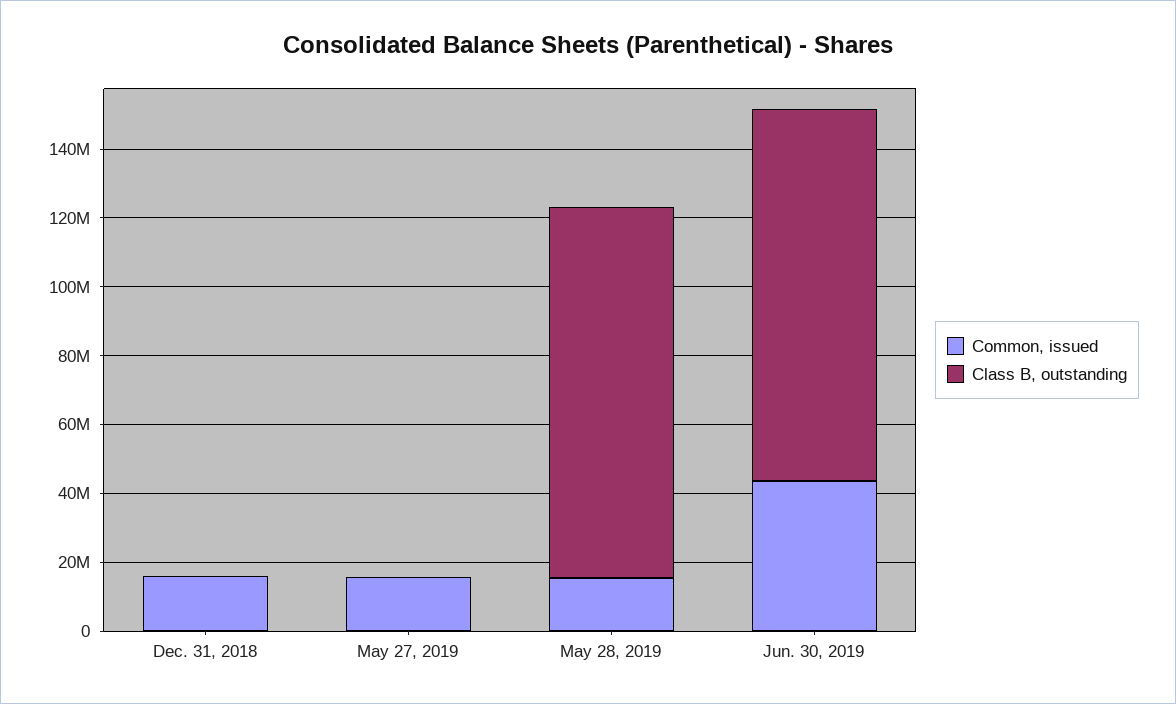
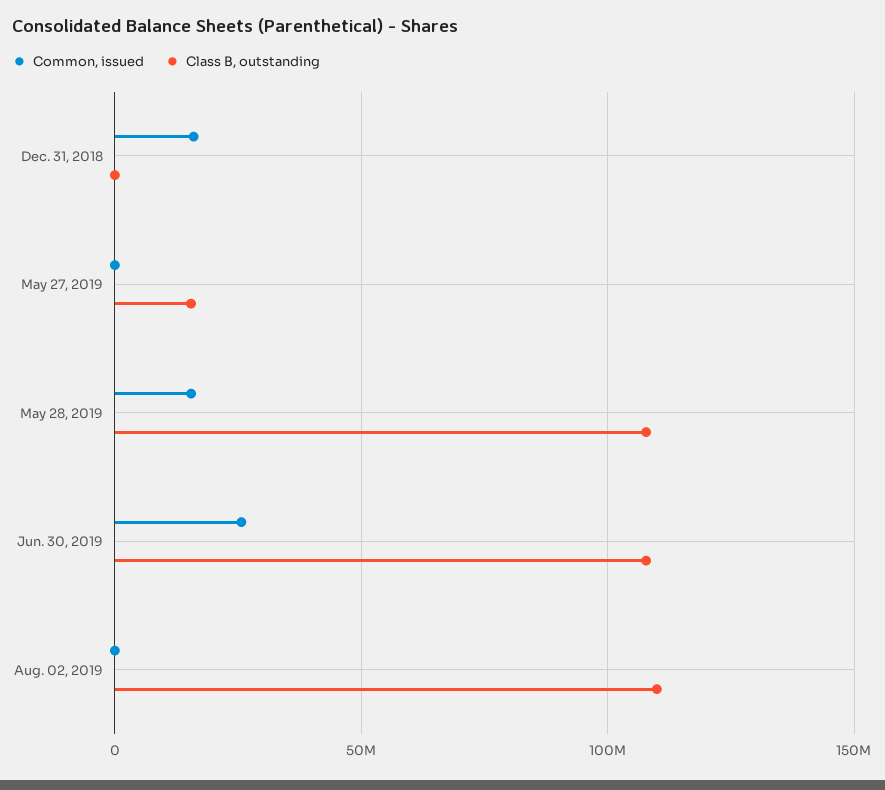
Common, issued, May 27, 2019: 15000000 -> 0
Class B, outstanding, May 27, 2019: 0 -> 15000000
Common, issued, Jun. 30, 2019: 45000000 -> 25000000
Common, issued, Aug. 02, 2019: none -> 0
Class B, outstanding, Aug. 02, 2019: none -> 110000000

